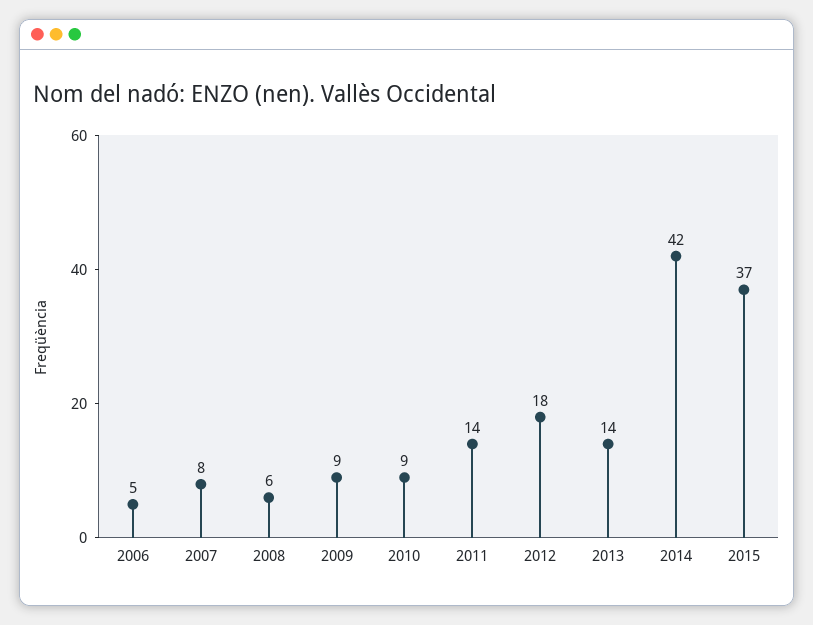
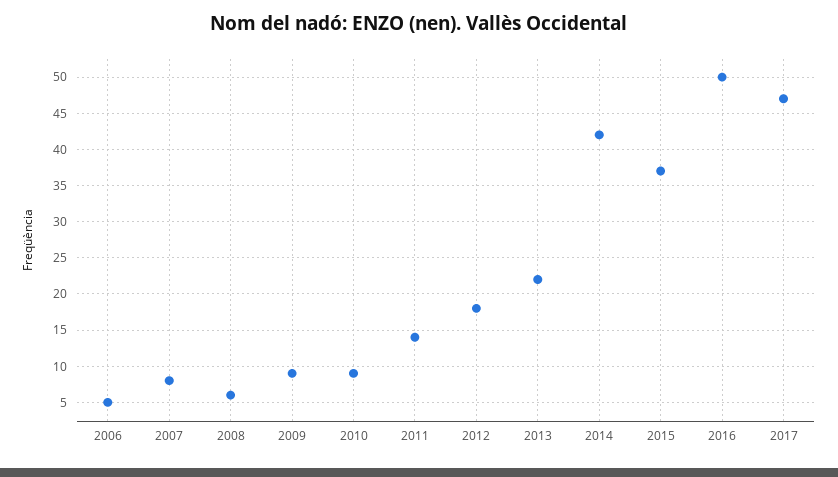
2013: 14 -> 22
2016: none -> 50
2017: none -> 47

